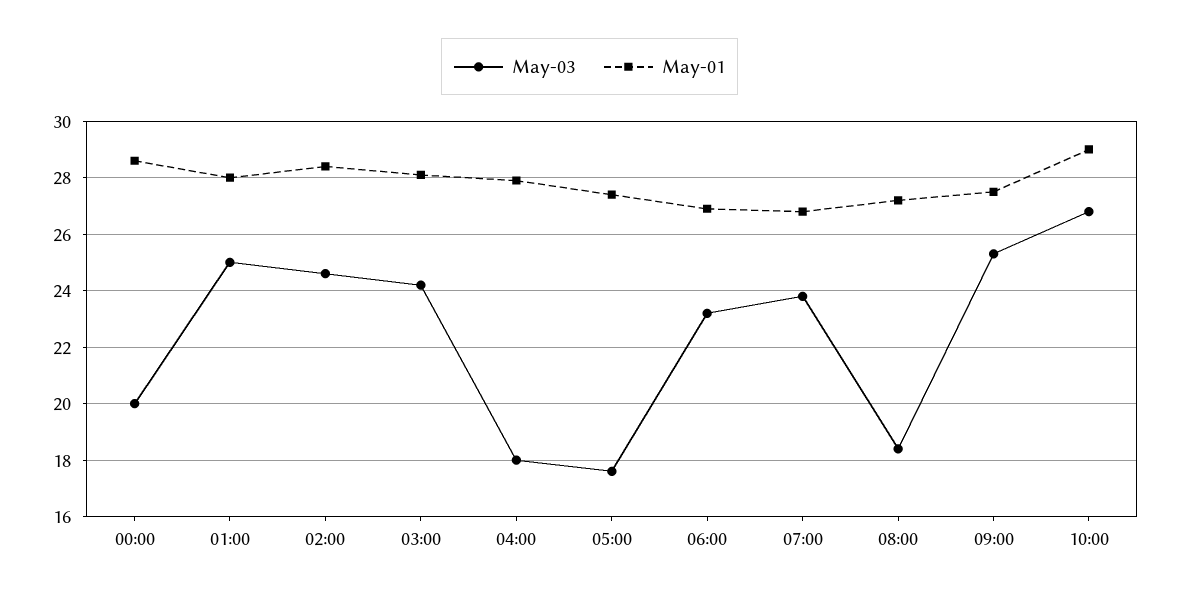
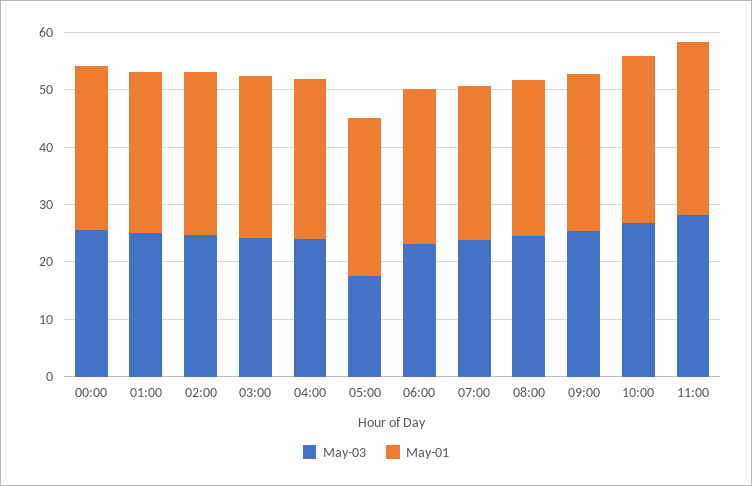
May-03, 00:00: 20 -> 26
May-03, 04:00: 18 -> 24
May-03, 08:00: 18.5 -> 24
May-03, 11:00: none -> 28
May-01, 11:00: none -> 30

